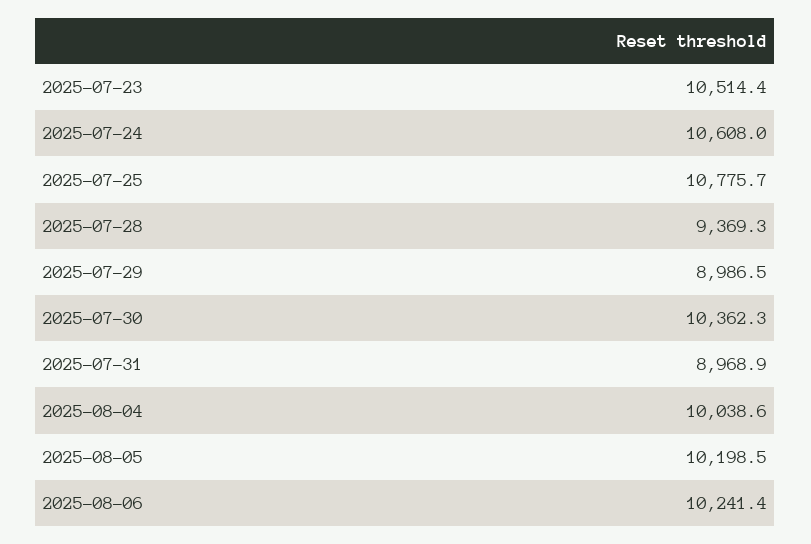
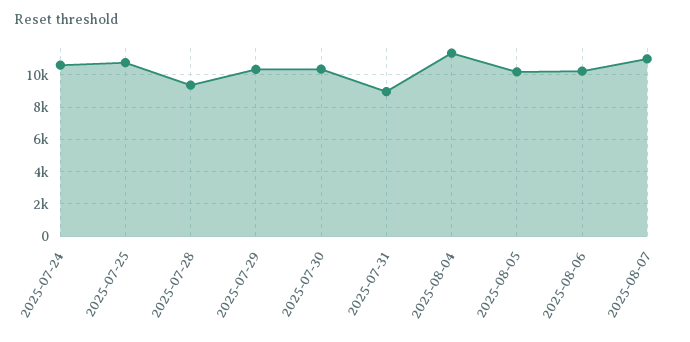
2025-07-23: 10514.4 -> none
2025-07-29: 8986.5 -> 10500
2025-08-04: 10038.6 -> 11500
2025-08-07: none -> 11000

